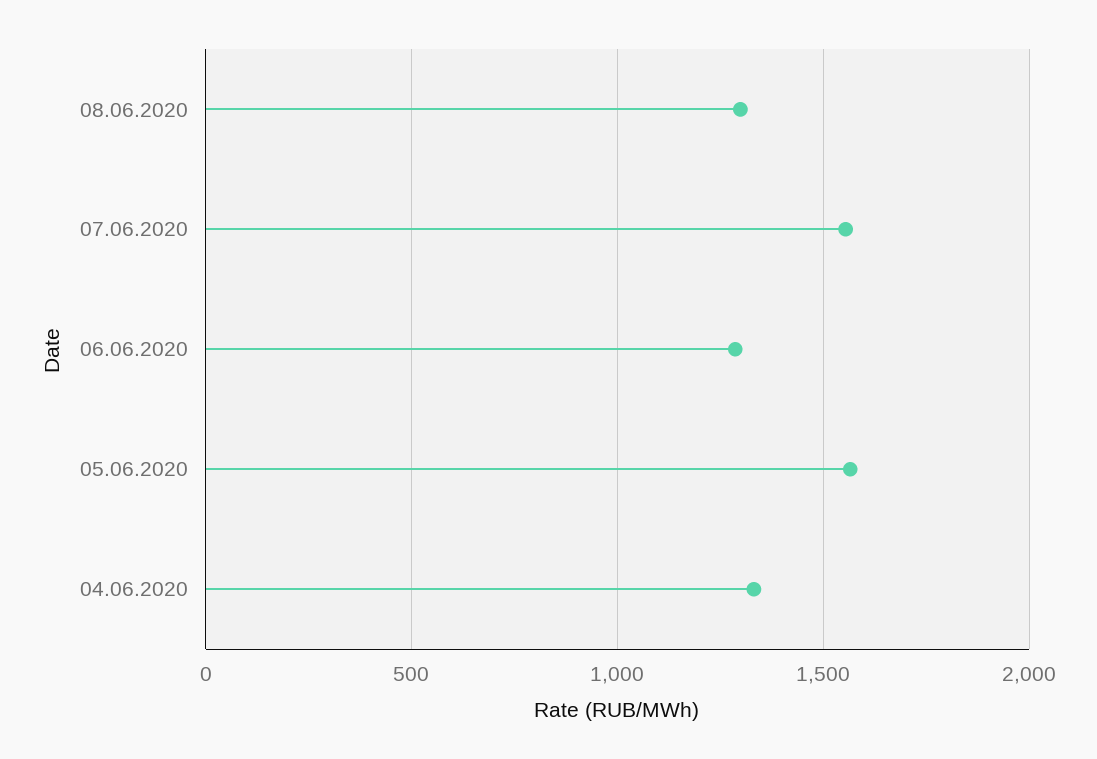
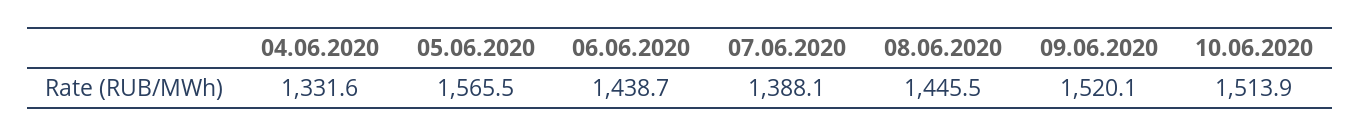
08.06.2020: 1300 -> 1445.5
07.06.2020: 1550 -> 1388.1
06.06.2020: 1300 -> 1438.7
09.06.2020: none -> 1520.1
10.06.2020: none -> 1513.9

